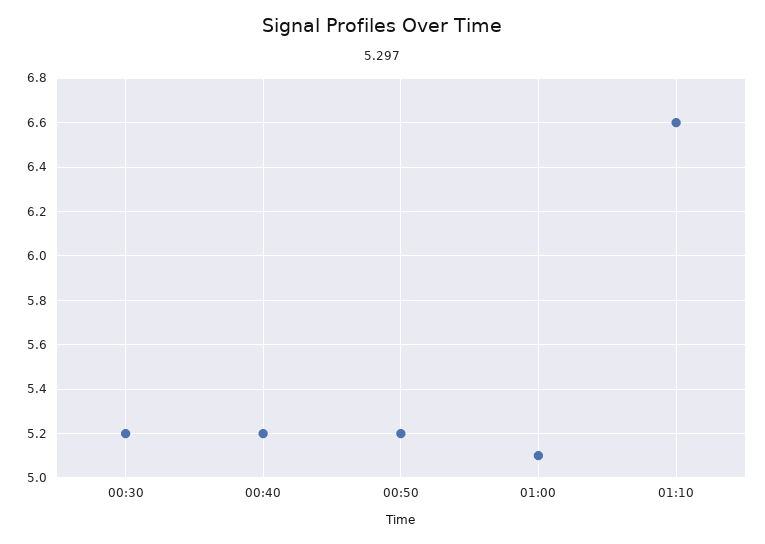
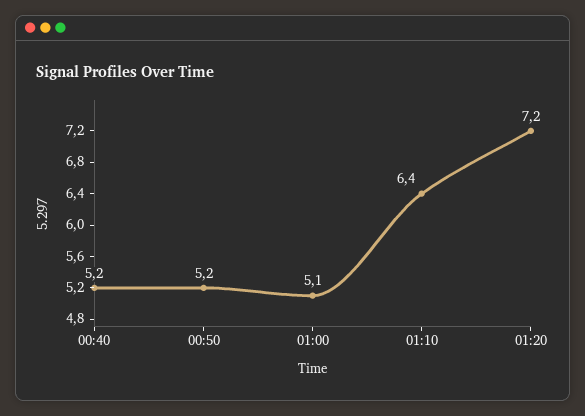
00:30: 5.2 -> none
01:10: 6.6 -> 6.4
01:20: none -> 7.2

